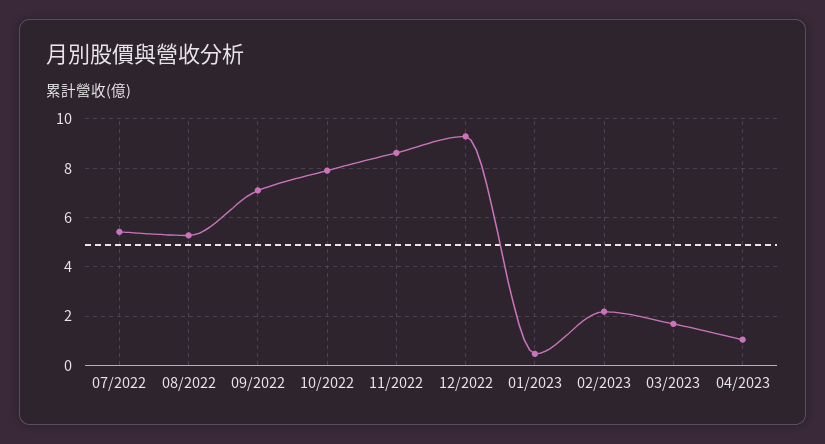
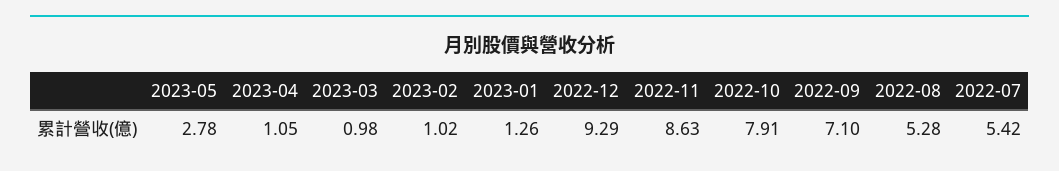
01/2023: 0.5 -> 1.26
02/2023: 2.25 -> 1.02
03/2023: 1.75 -> 0.98
2023-05: none -> 2.78

